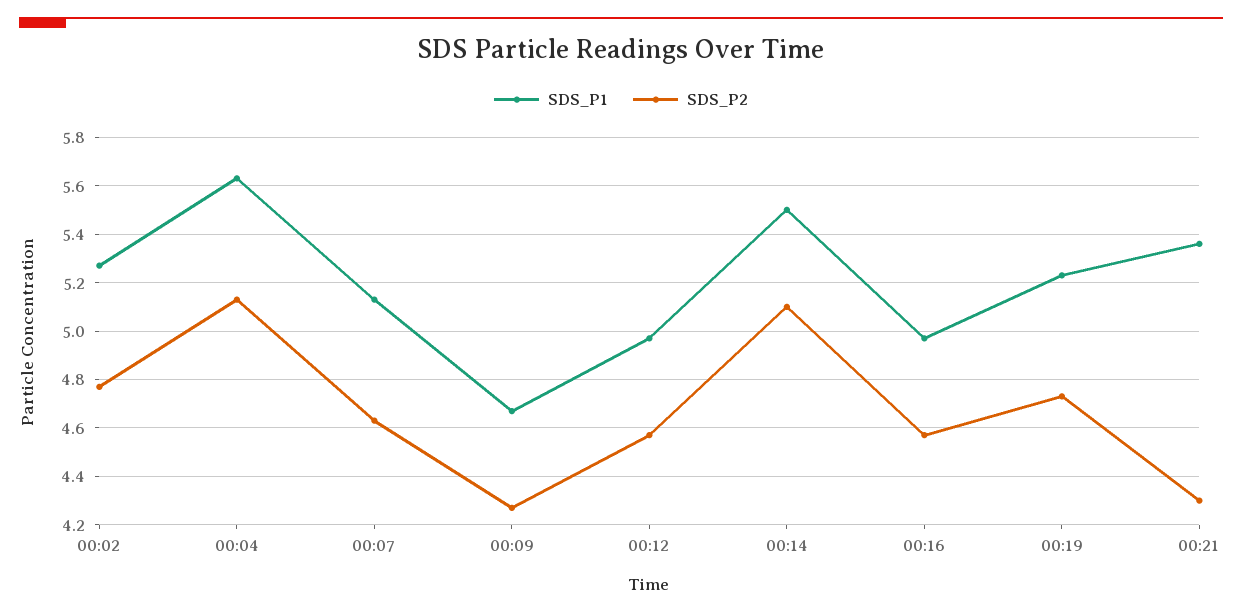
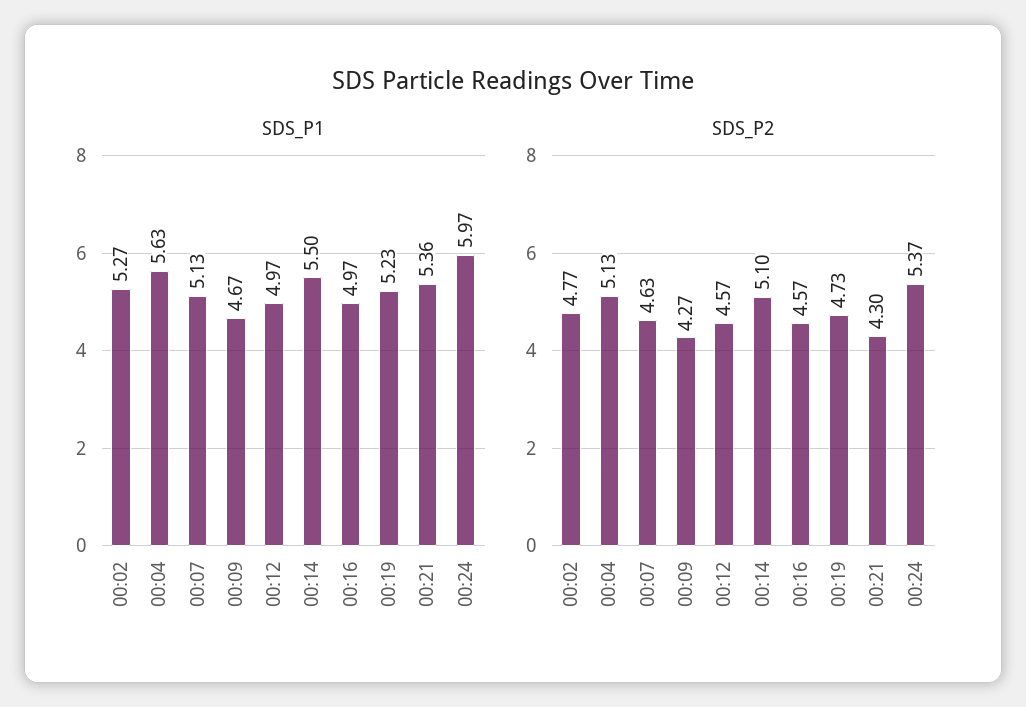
SDS_P1, 00:24: none -> 5.97
SDS_P2, 00:24: none -> 5.37

